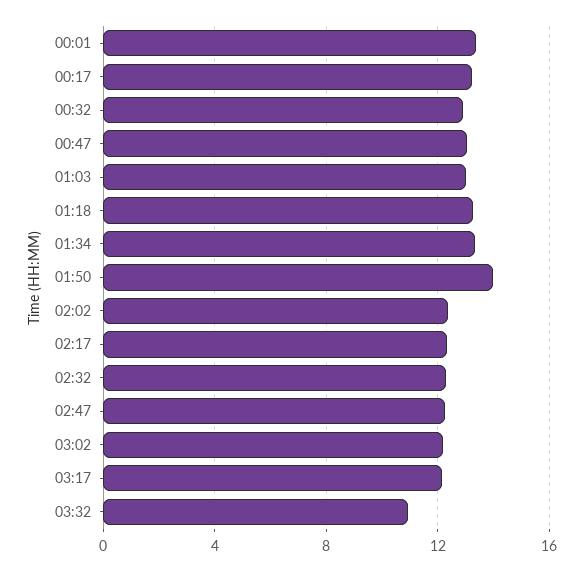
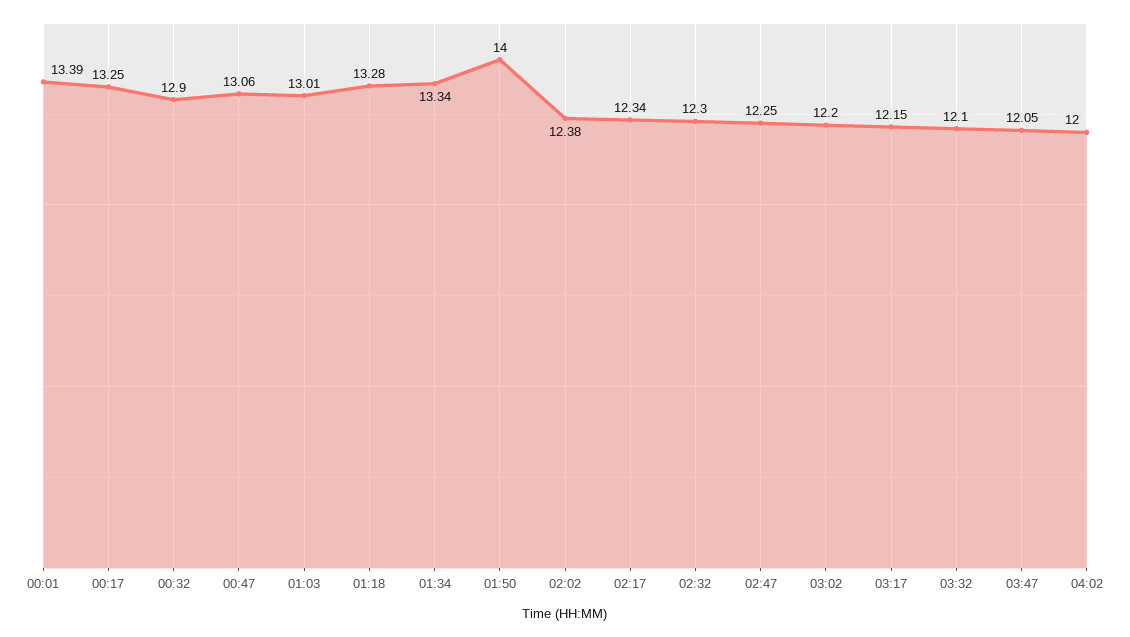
03:32: 11 -> 12.1
03:47: none -> 12.05
04:02: none -> 12

